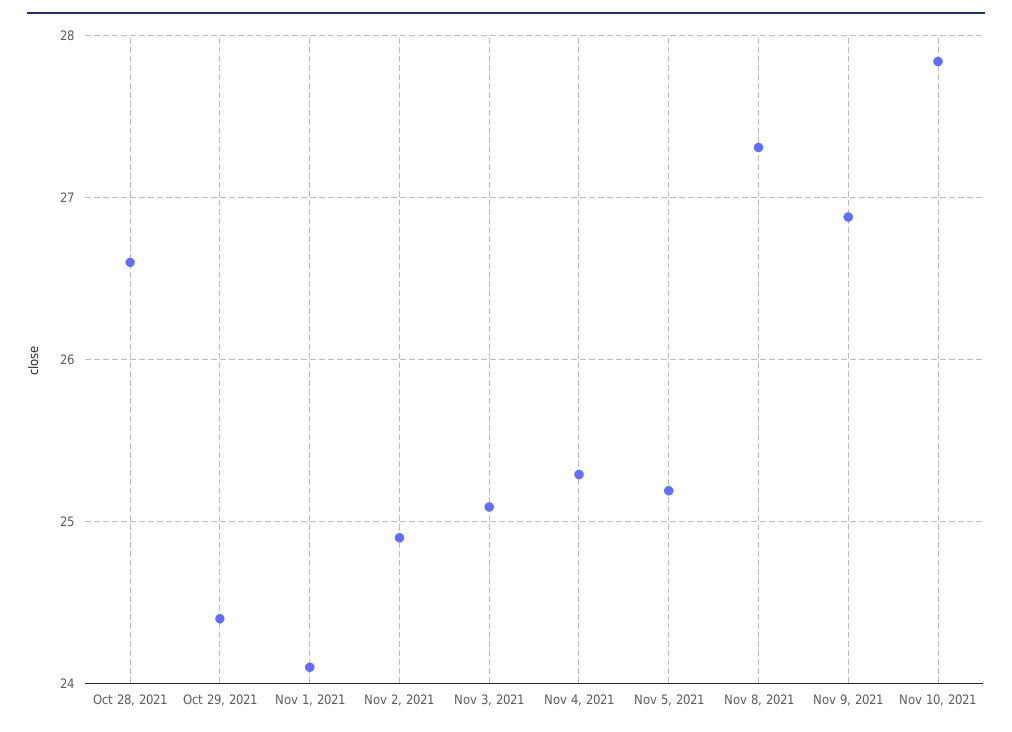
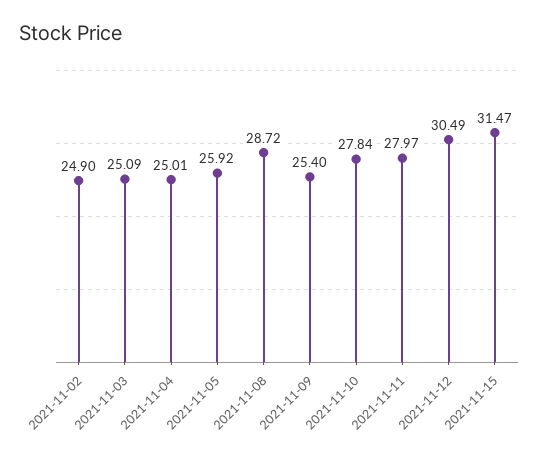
Oct 28, 2021: 26.6 -> none
Oct 29, 2021: 24.4 -> none
Nov 1, 2021: 24.1 -> none
Nov 4, 2021: 25.3 -> 25.01
Nov 5, 2021: 25.2 -> 25.92
Nov 8, 2021: 27.3 -> 28.72
Nov 9, 2021: 26.9 -> 25.4
2021-11-11: none -> 27.97
2021-11-12: none -> 30.49
2021-11-15: none -> 31.47

